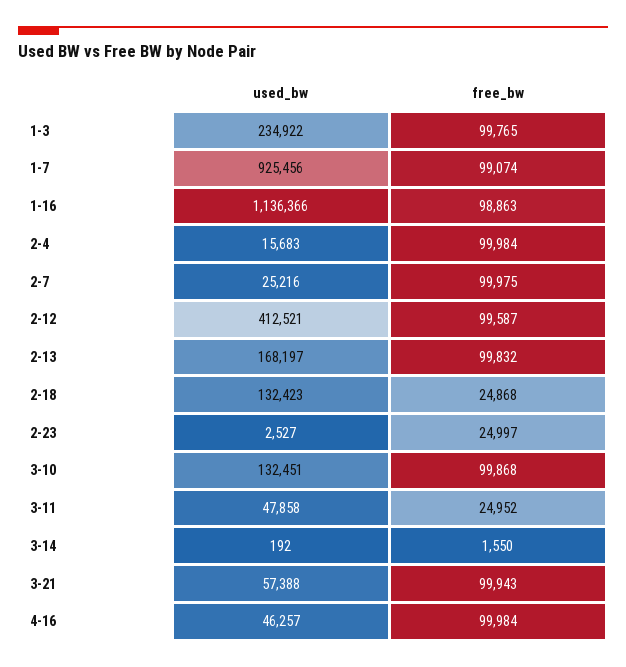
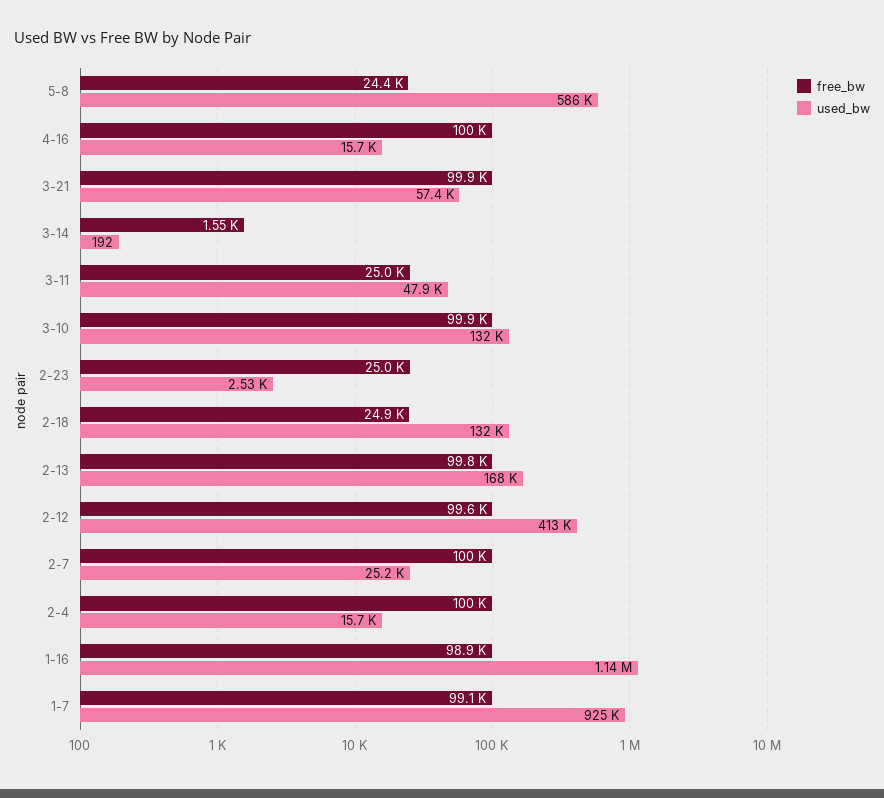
used_bw, 1-3: 234922 -> none
free_bw, 1-3: 99765 -> none
used_bw, 4-16: 46257 -> 15700
free_bw, 5-8: none -> 24400
used_bw, 5-8: none -> 586000

